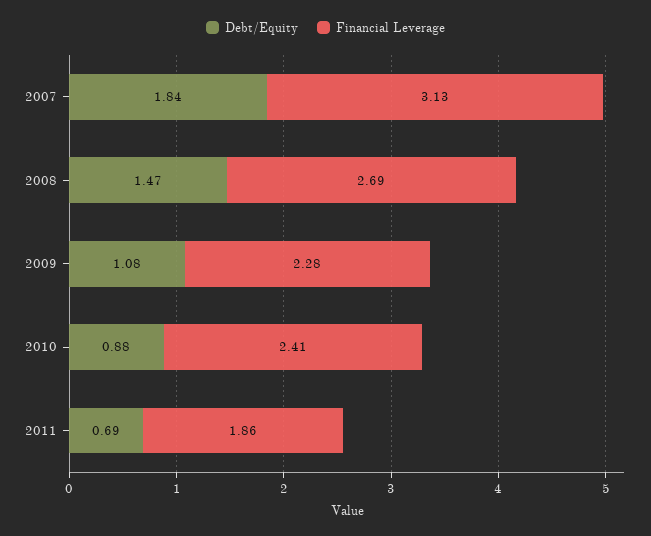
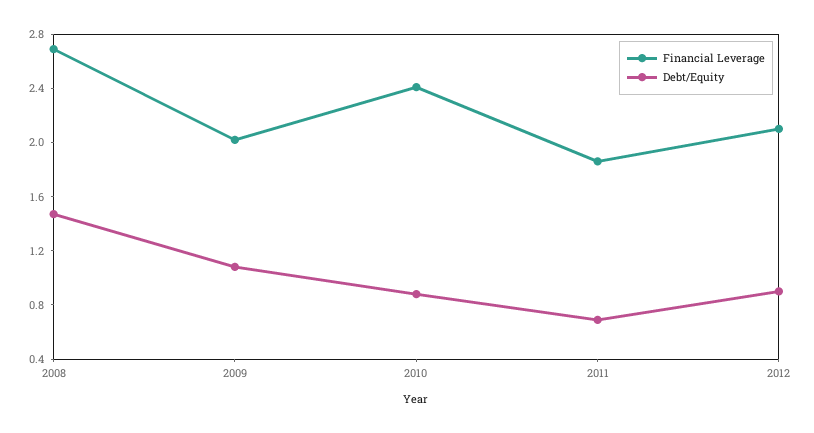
Debt/Equity, 2007: 1.84 -> none
Financial Leverage, 2007: 3.13 -> none
Financial Leverage, 2009: 2.28 -> 2
Financial Leverage, 2012: none -> 2.1
Debt/Equity, 2012: none -> 0.9

